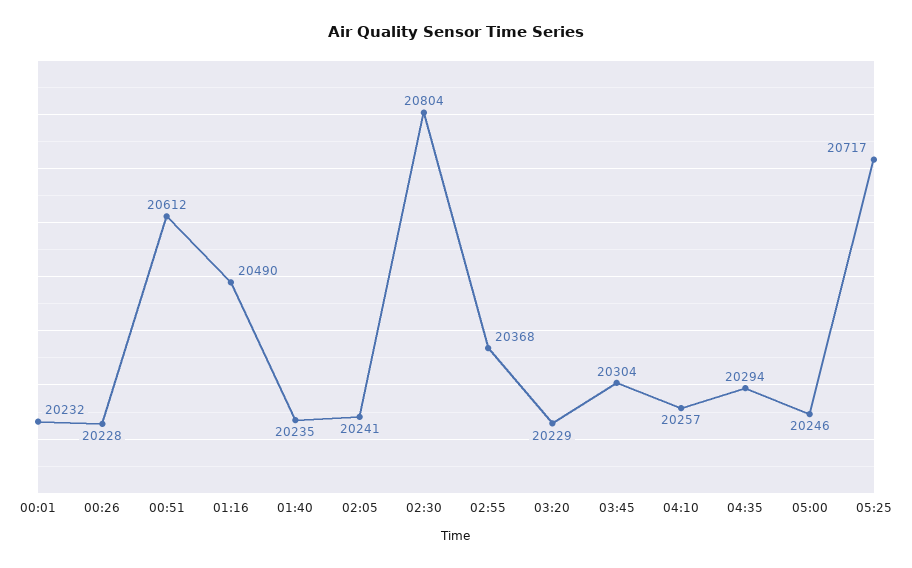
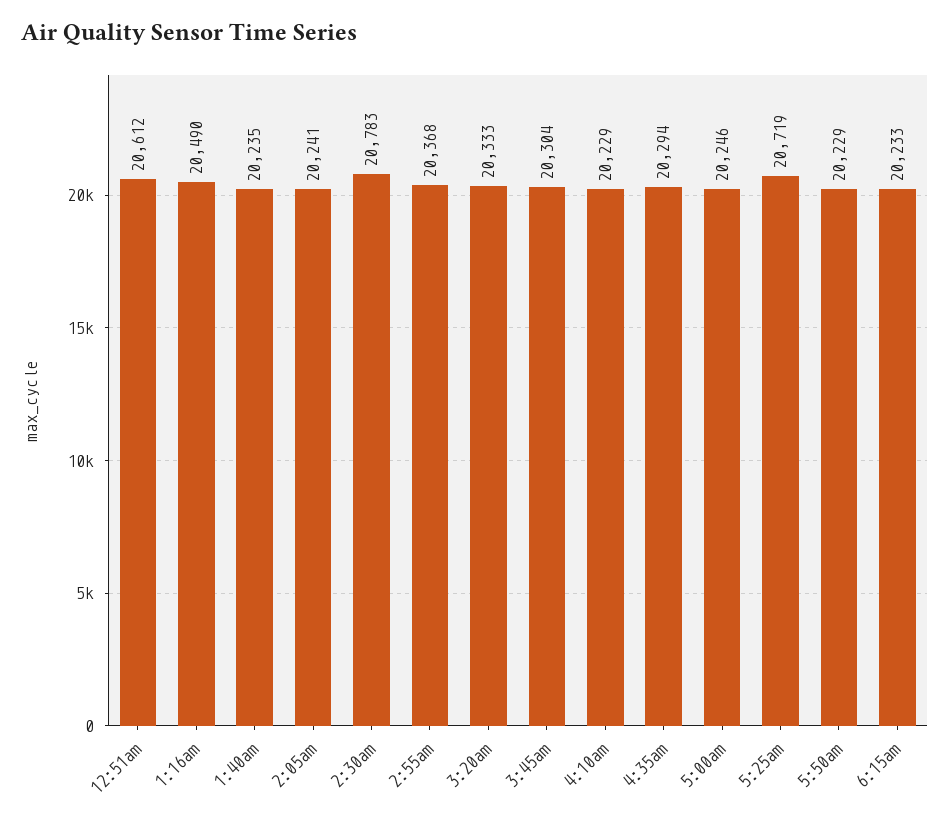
00:01: 20232 -> none
00:26: 20228 -> none
02:30: 20804 -> 20783
03:20: 20229 -> 20333
04:10: 20257 -> 20229
05:25: 20717 -> 20719
5:50am: none -> 20229
6:15am: none -> 20233

